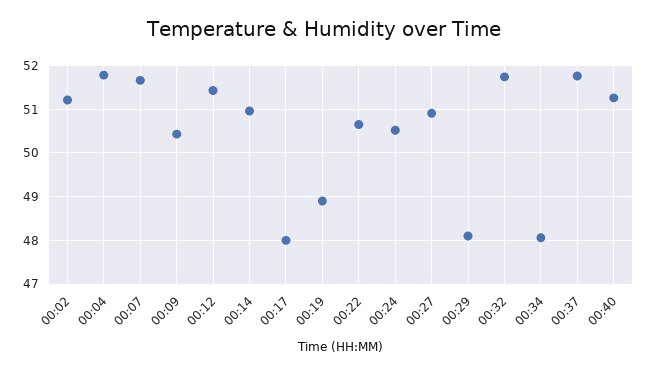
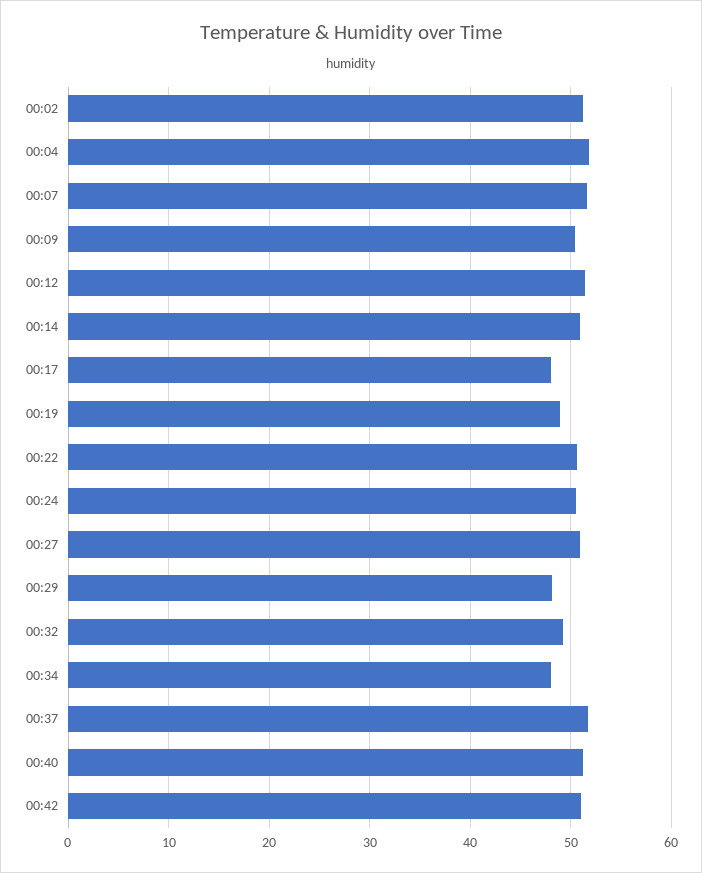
00:32: 51.8 -> 49
00:42: none -> 51

